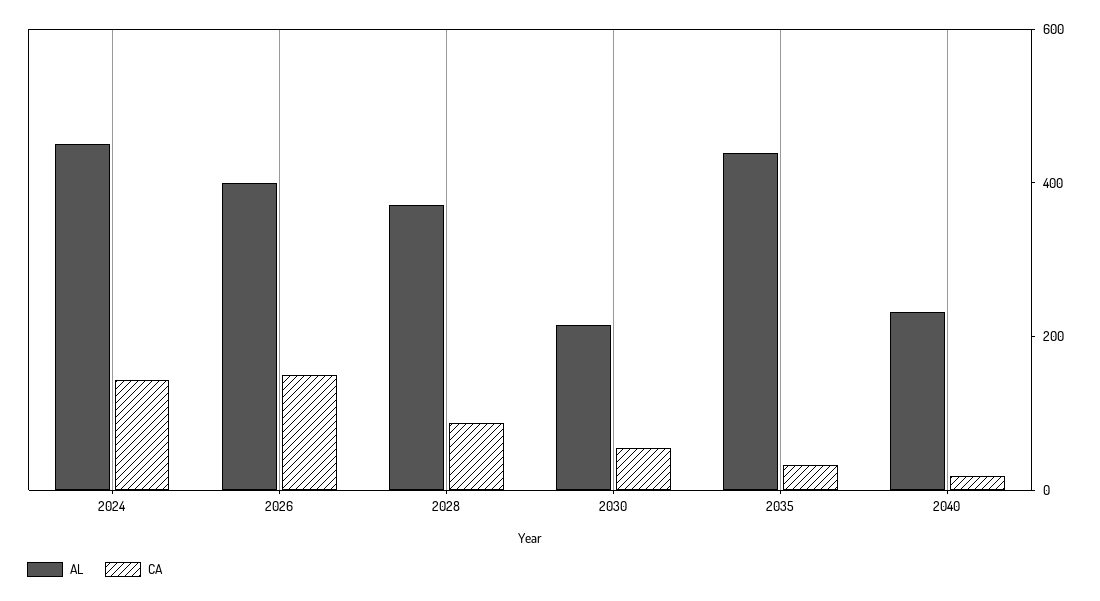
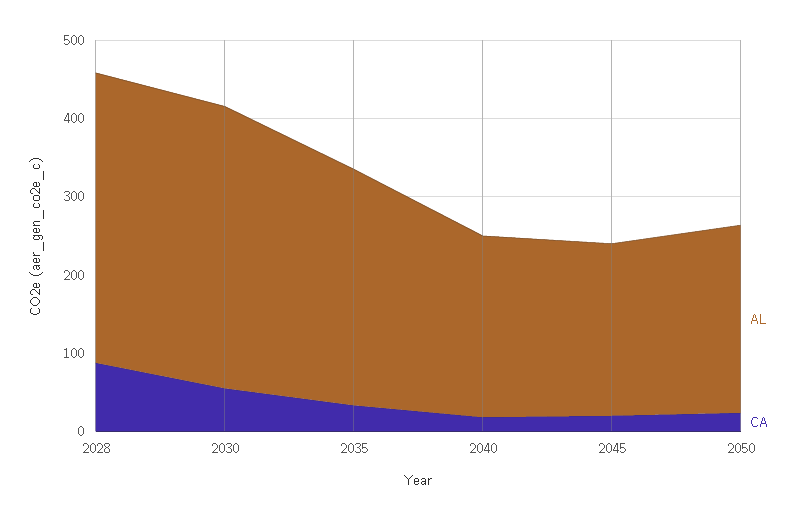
AL, 2024: 450 -> none
CA, 2024: 150 -> none
AL, 2026: 400 -> none
CA, 2026: 150 -> none
AL, 2030: 200 -> 360
AL, 2035: 450 -> 300
AL, 2045: none -> 220
CA, 2045: none -> 20
AL, 2050: none -> 240
CA, 2050: none -> 20

